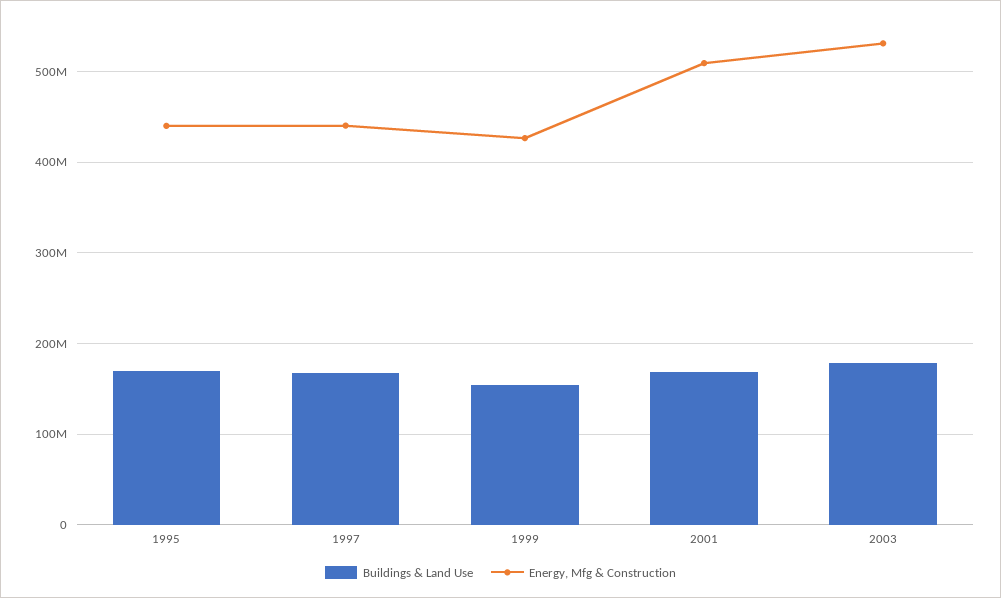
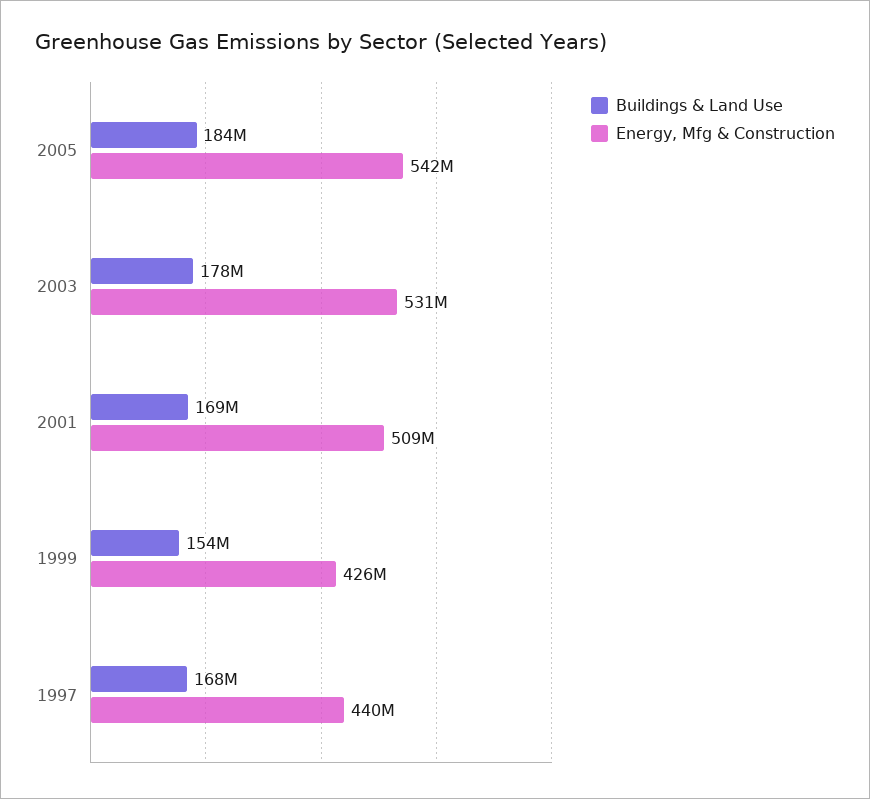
Buildings & Land Use, 1995: 170000000 -> none
Energy, Mfg & Construction, 1995: 440000000 -> none
Buildings & Land Use, 2005: none -> 184000000
Energy, Mfg & Construction, 2005: none -> 542000000

